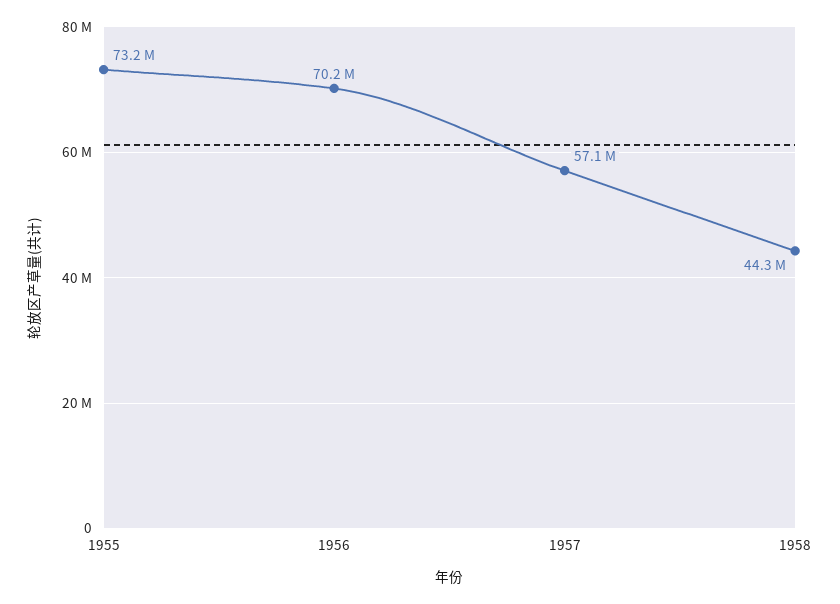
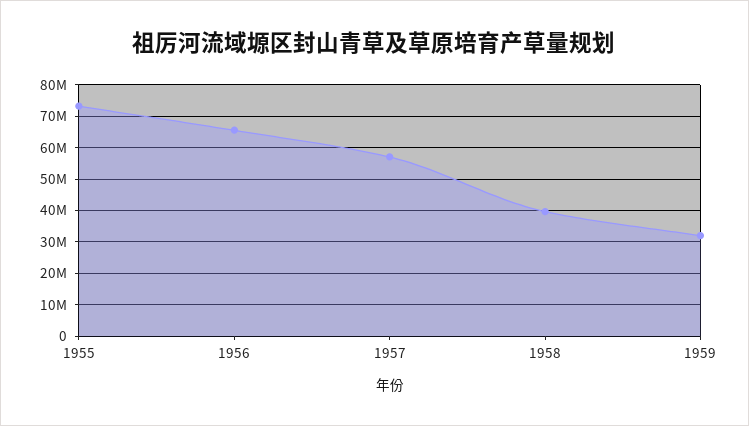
1956: 70200000 -> 66000000
1958: 44300000 -> 40000000
1959: none -> 32000000

